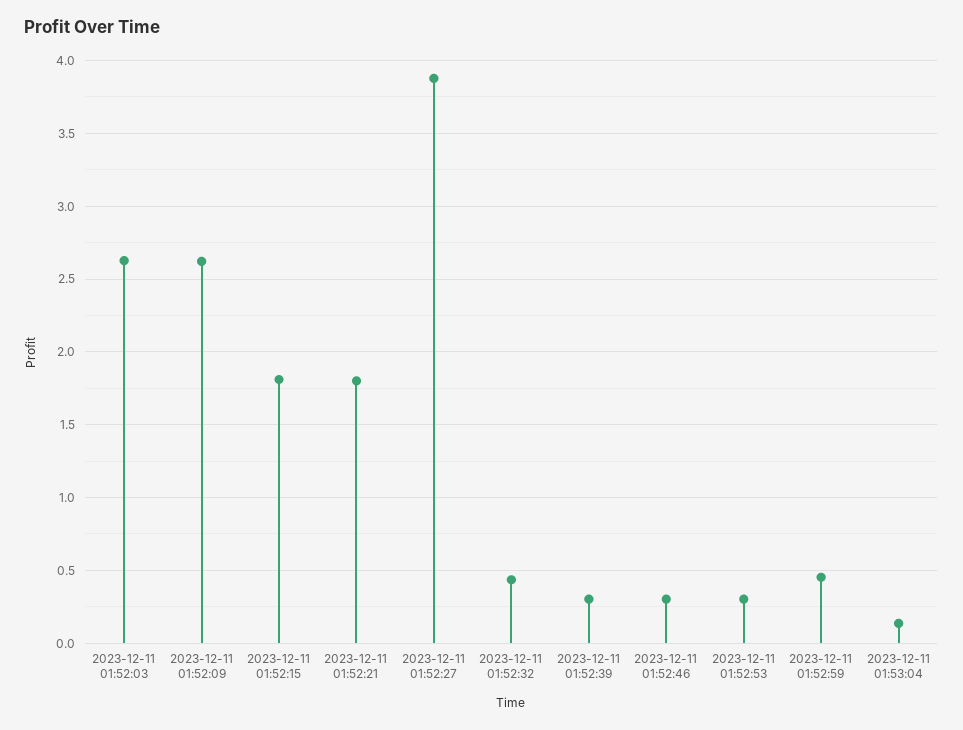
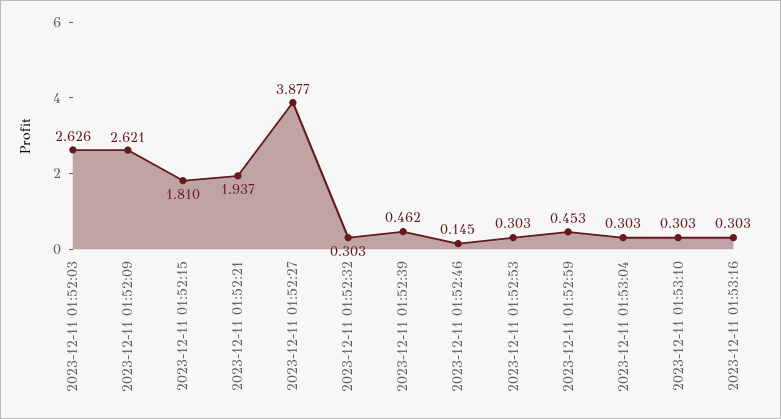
2023-12-11 01:52:21: 1.8 -> 1.937
2023-12-11 01:52:32: 0.45 -> 0.303
2023-12-11 01:52:39: 0.3 -> 0.462
2023-12-11 01:52:46: 0.3 -> 0.145
2023-12-11 01:53:04: 0.15 -> 0.303
2023-12-11 01:53:10: none -> 0.303
2023-12-11 01:53:16: none -> 0.303

